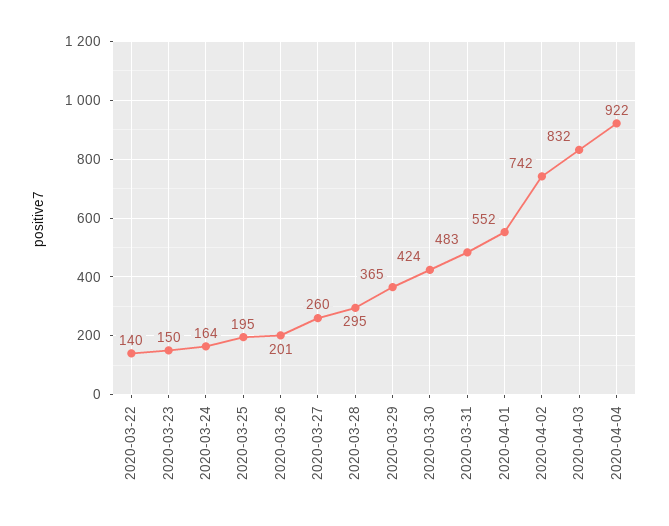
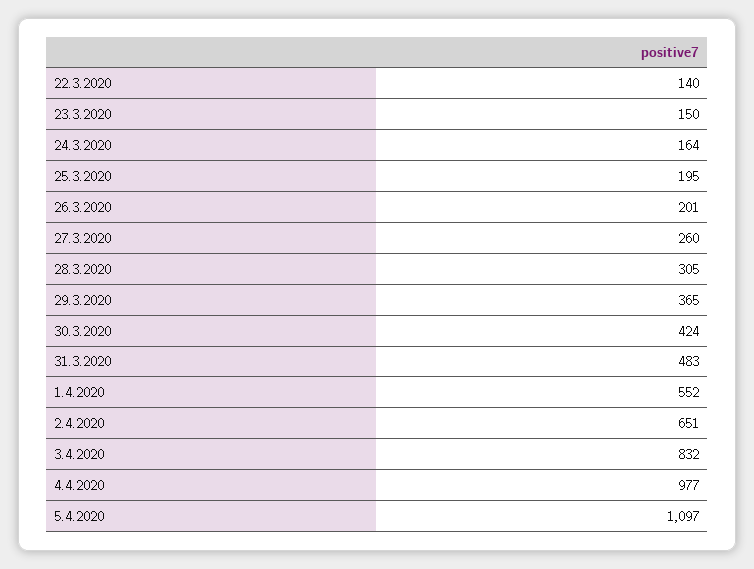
2020-03-28: 295 -> 305
2020-04-02: 742 -> 651
2020-04-04: 922 -> 977
5.4.2020: none -> 1097

